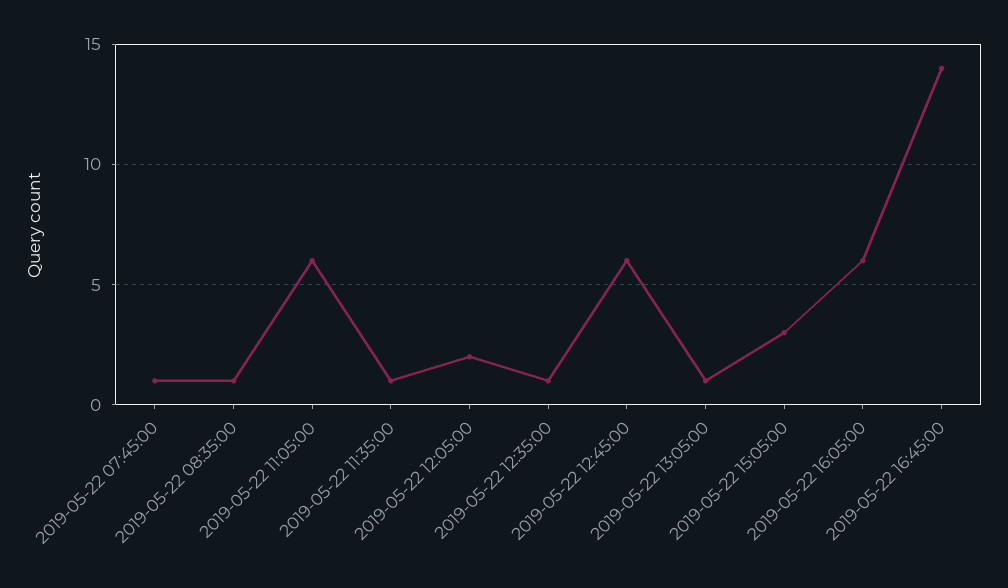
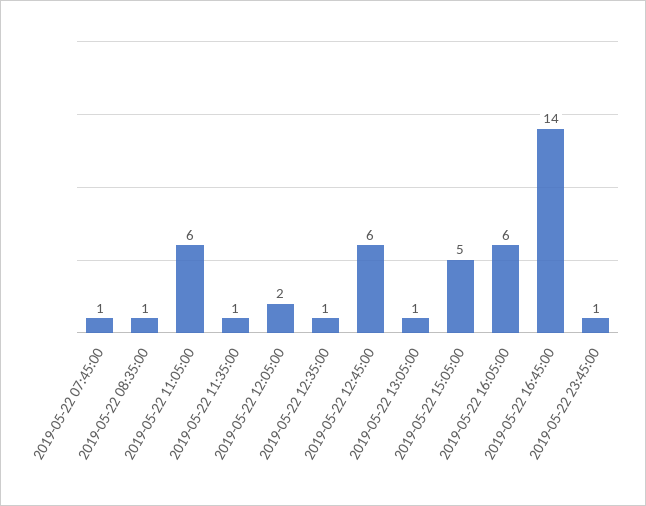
2019-05-22 15:05:00: 3 -> 5
2019-05-22 23:45:00: none -> 1

